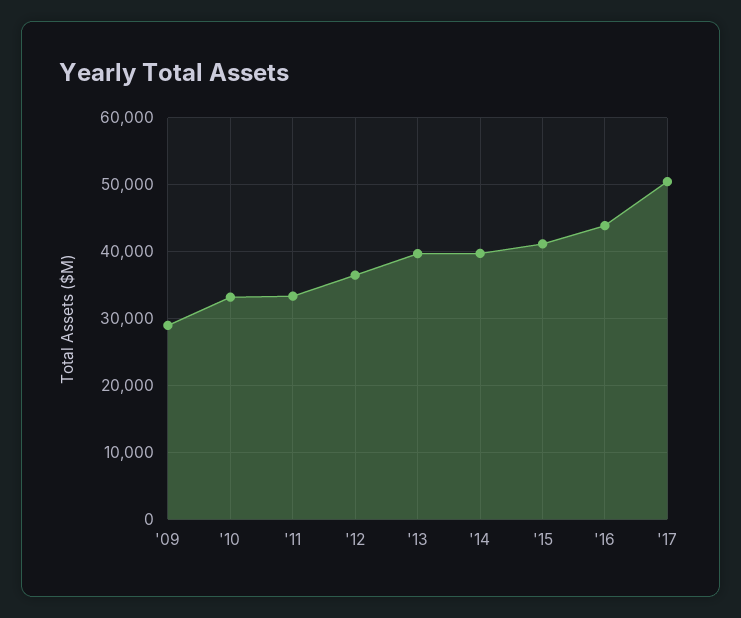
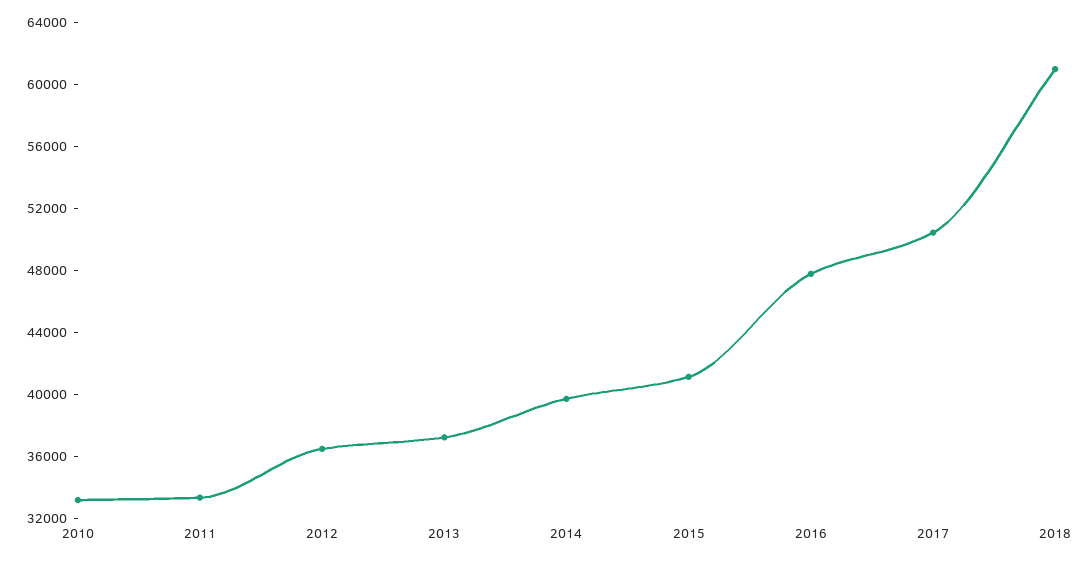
'09: 29000 -> none
'13: 40000 -> 37000
'16: 44000 -> 48000
2018: none -> 61000

